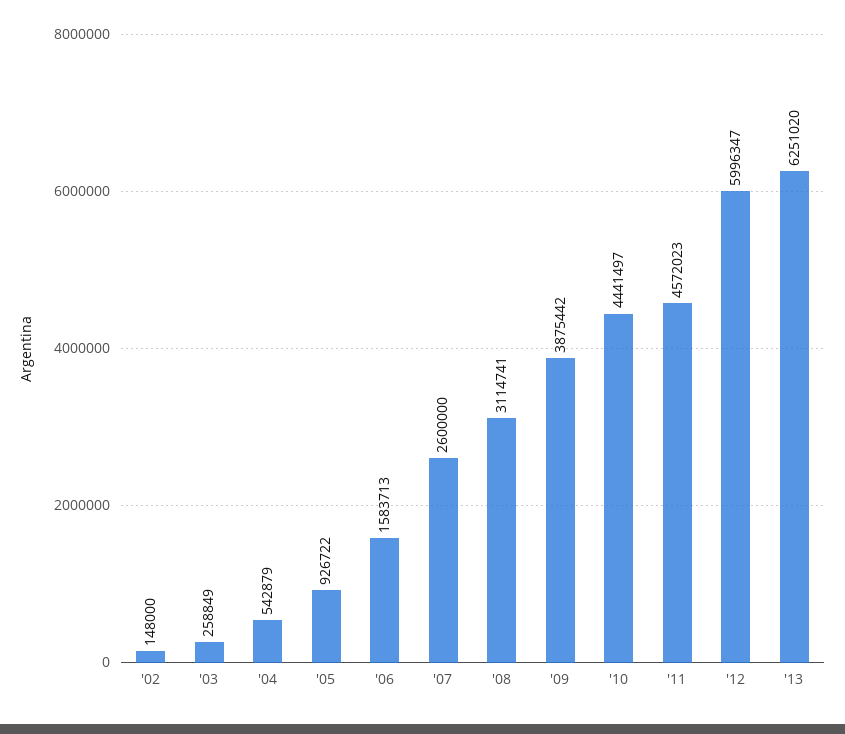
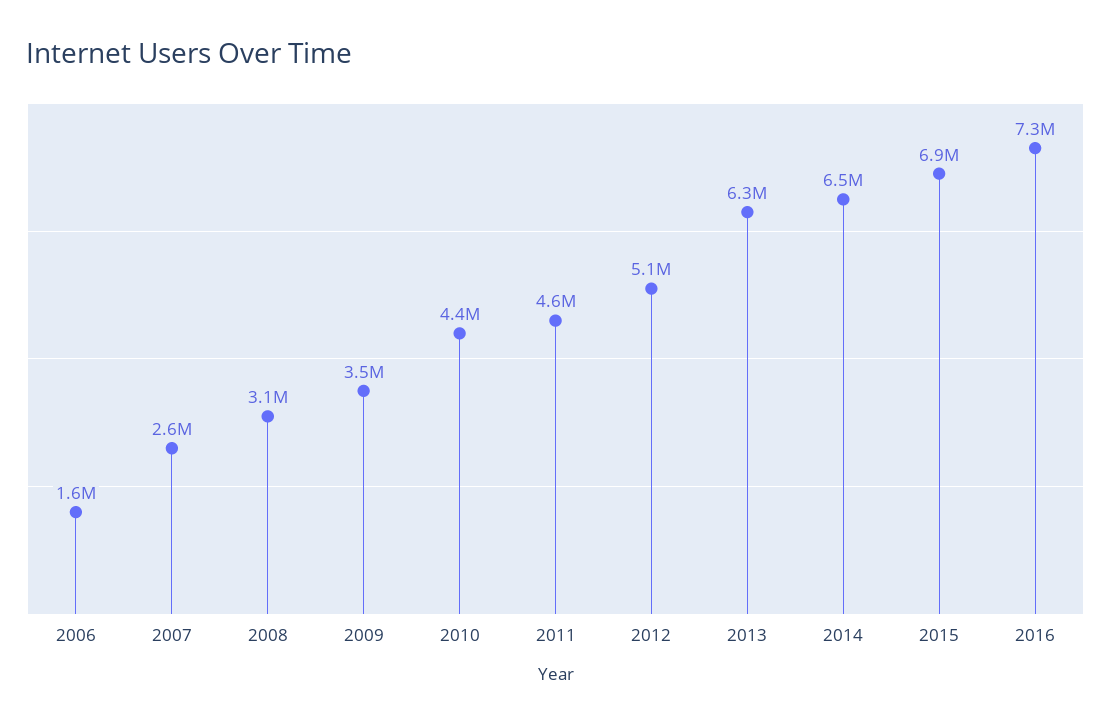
'02: 148000 -> none
'03: 258849 -> none
'04: 542879 -> none
'05: 926722 -> none
'09: 3875442 -> 3500000
'12: 5996347 -> 5100000
2014: none -> 6500000
2015: none -> 6900000
2016: none -> 7300000

